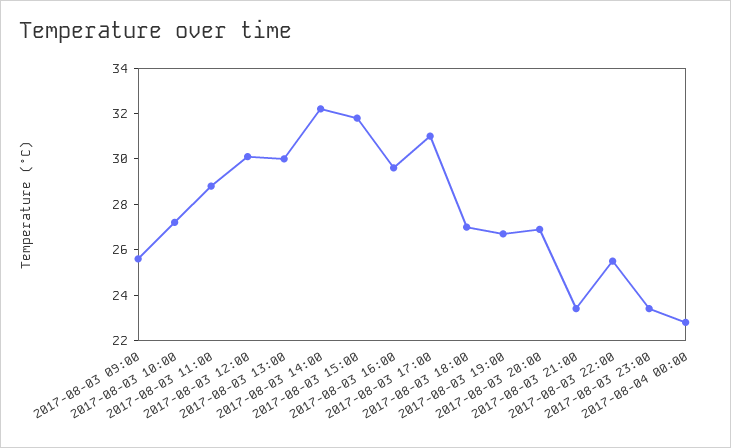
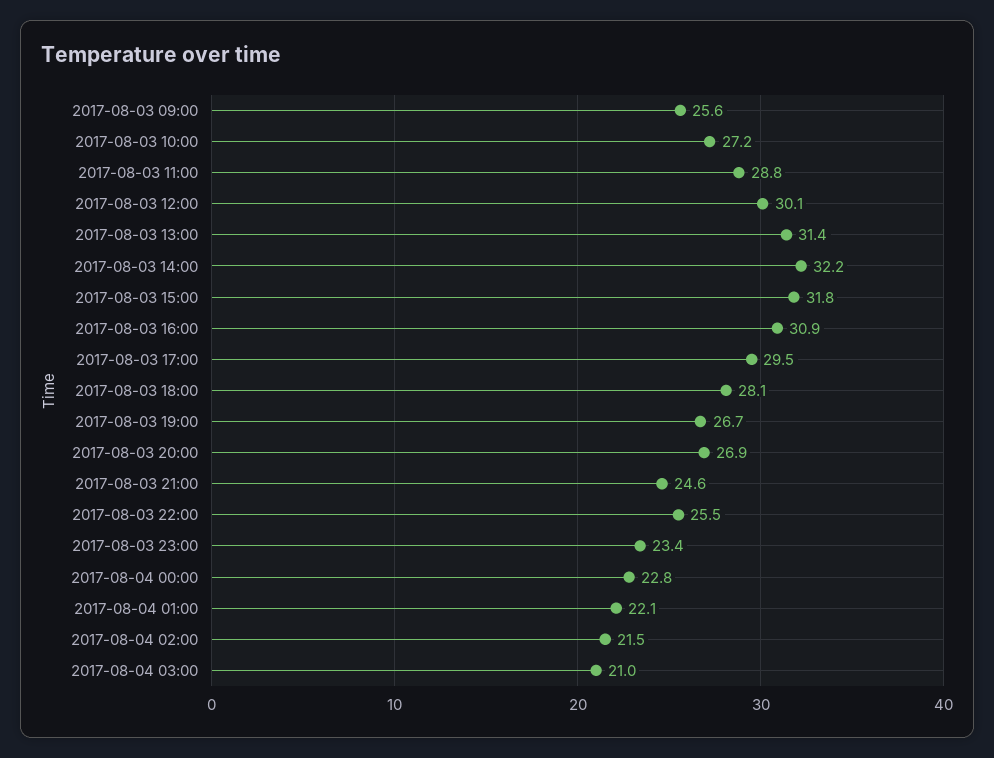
2017-08-03 13:00: 30 -> 31.4
2017-08-03 16:00: 29.5 -> 30.9
2017-08-03 17:00: 31 -> 29.5
2017-08-03 18:00: 27 -> 28.1
2017-08-03 21:00: 23.5 -> 24.6
2017-08-04 01:00: none -> 22.1
2017-08-04 02:00: none -> 21.5
2017-08-04 03:00: none -> 21

